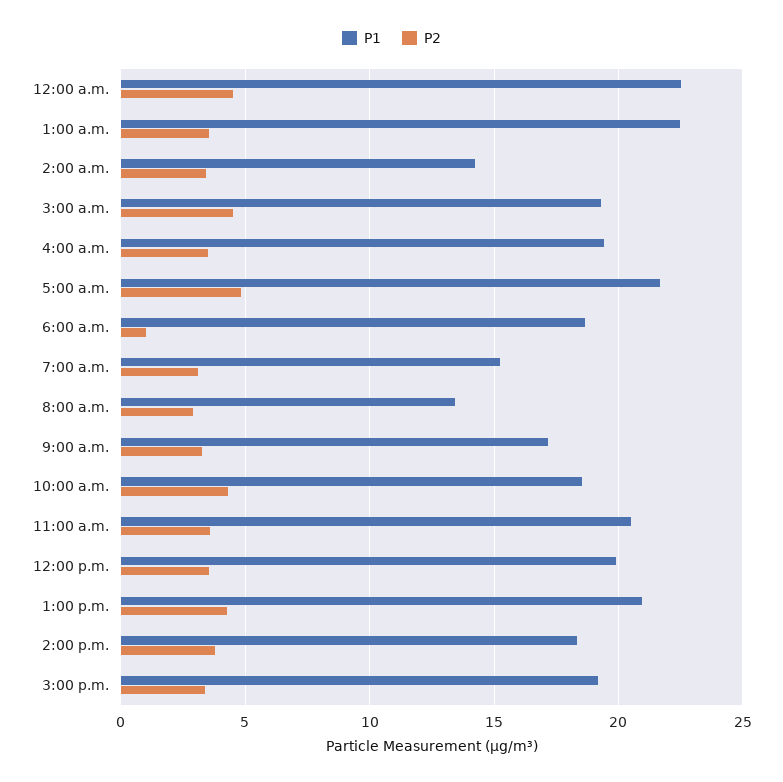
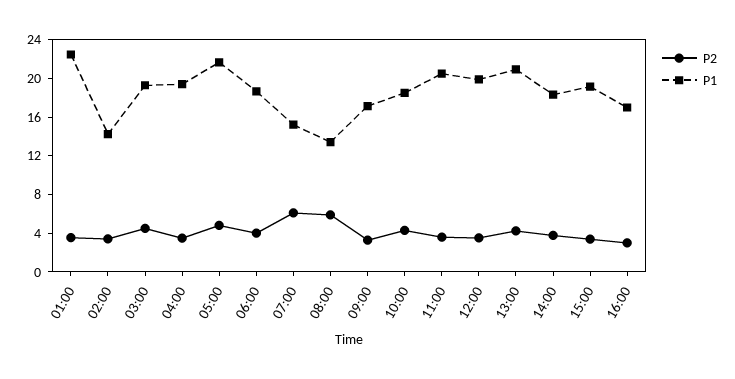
P1, 12:00 a.m.: 22.5 -> none
P2, 12:00 a.m.: 4.5 -> none
P2, 6:00 a.m.: 1 -> 4
P2, 7:00 a.m.: 3 -> 6
P2, 8:00 a.m.: 3 -> 6
P2, 16:00: none -> 3
P1, 16:00: none -> 17

